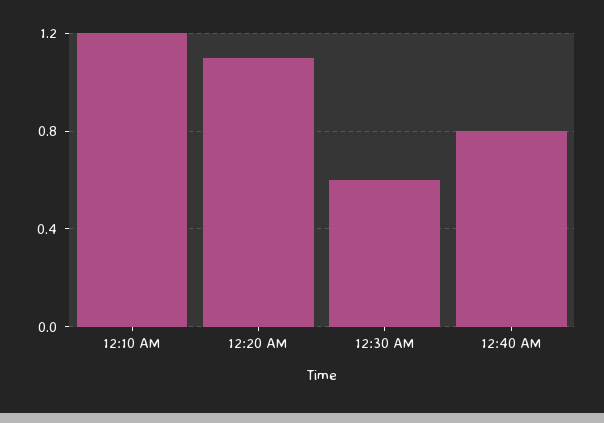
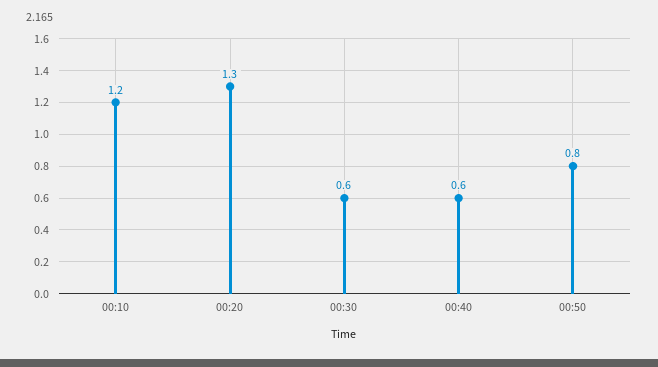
12:20 AM: 1.1 -> 1.3
12:40 AM: 0.8 -> 0.6
00:50: none -> 0.8

